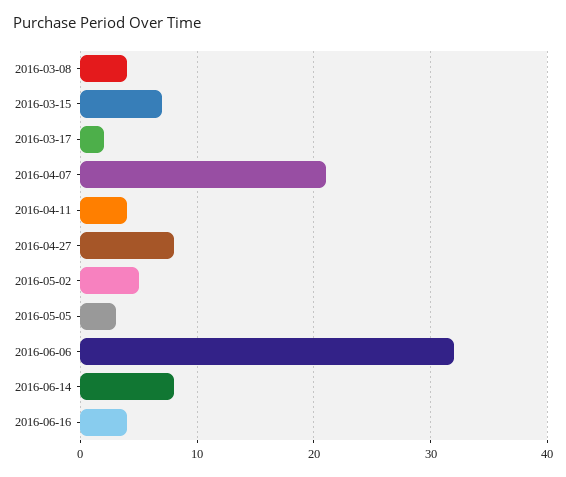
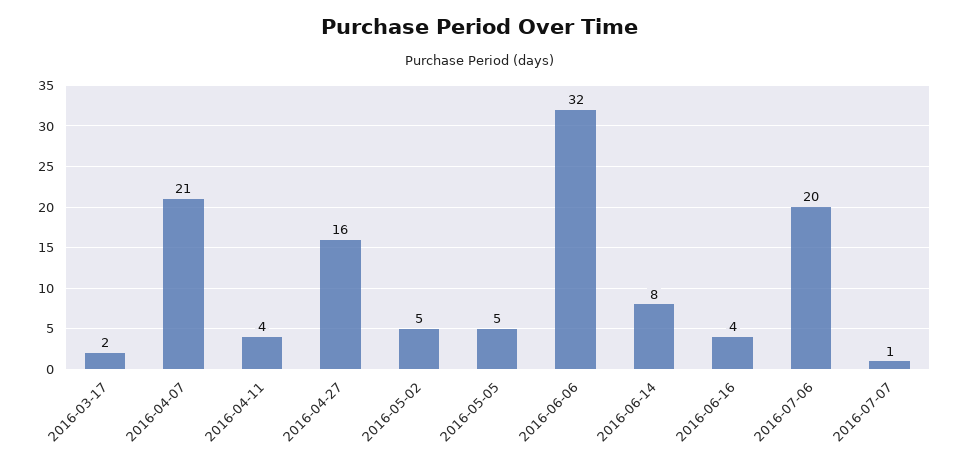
2016-03-08: 4 -> none
2016-03-15: 7 -> none
2016-04-27: 8 -> 16
2016-05-05: 3 -> 5
2016-07-06: none -> 20
2016-07-07: none -> 1

